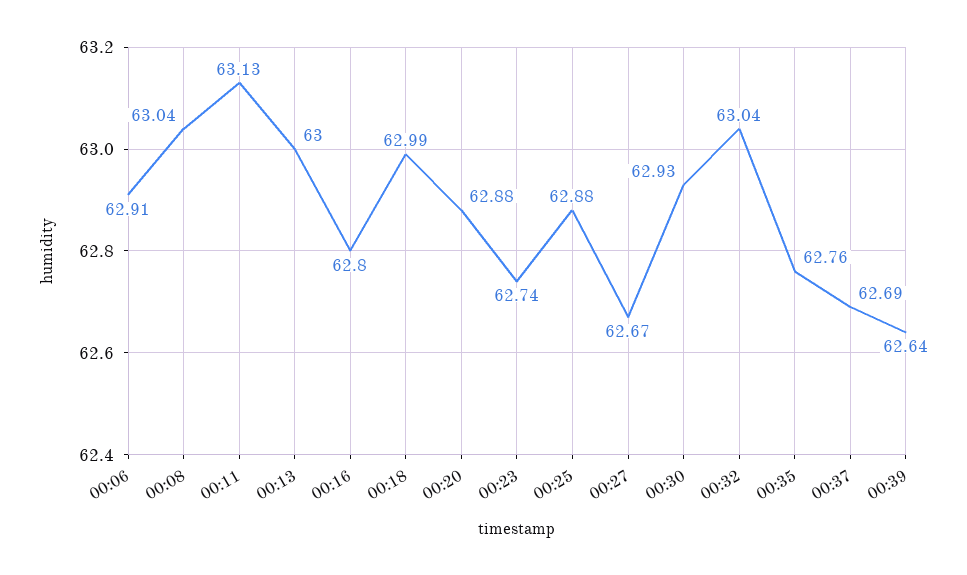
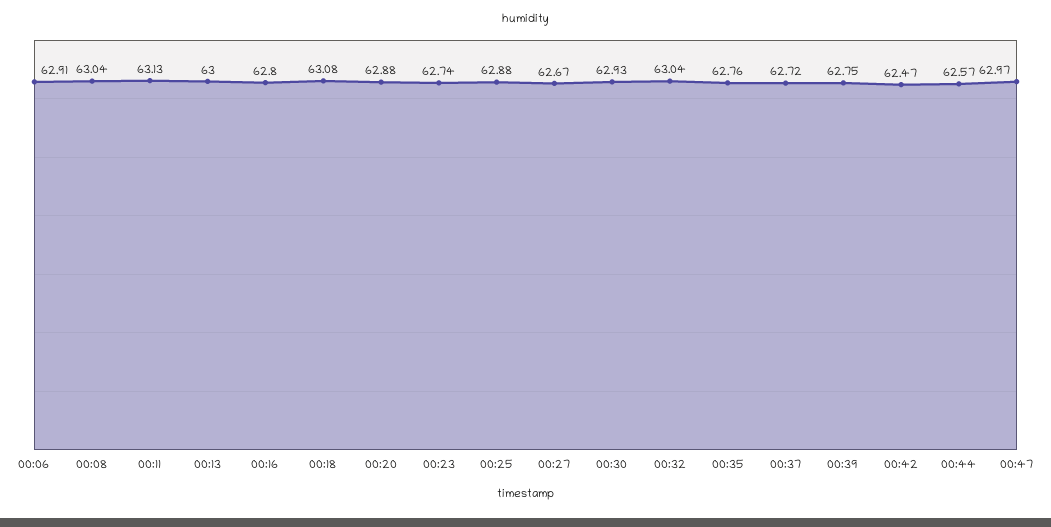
00:18: 62.99 -> 63.08
00:37: 62.69 -> 62.72
00:39: 62.64 -> 62.75
00:42: none -> 62.47
00:44: none -> 62.57
00:47: none -> 62.97

